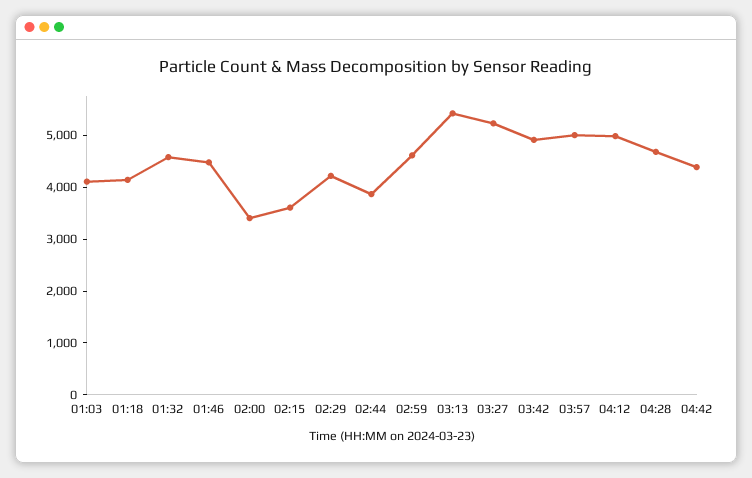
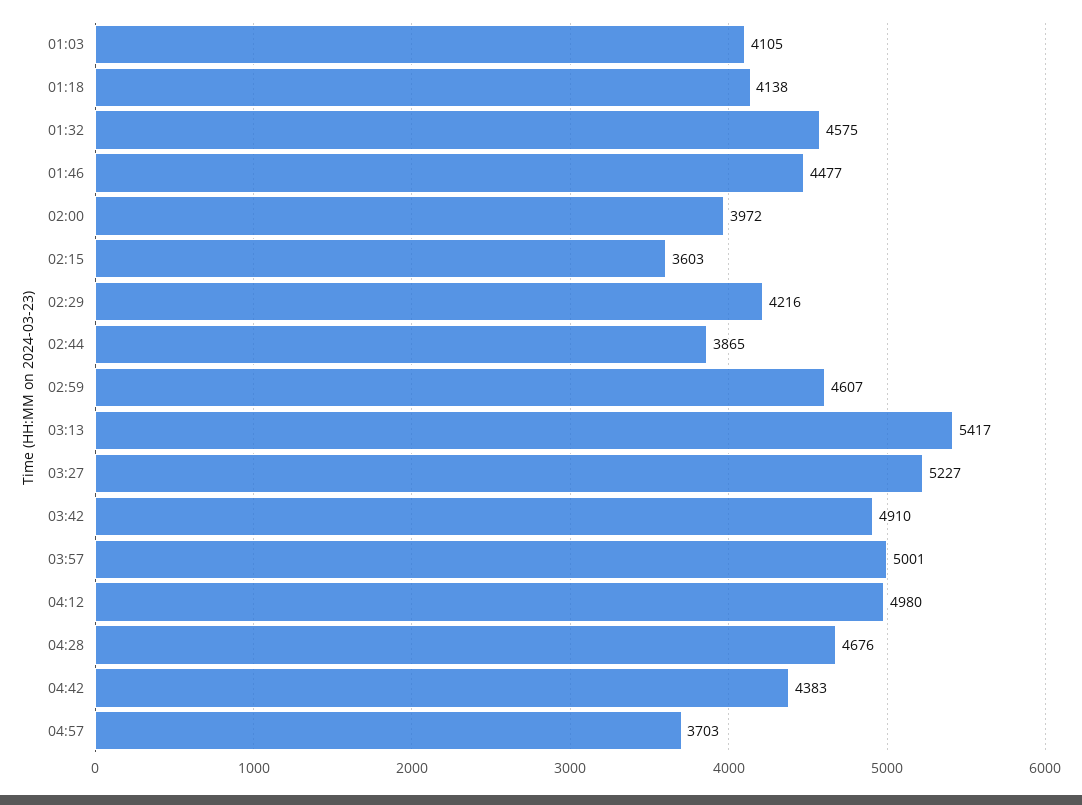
02:00: 3400 -> 3972
04:57: none -> 3703

